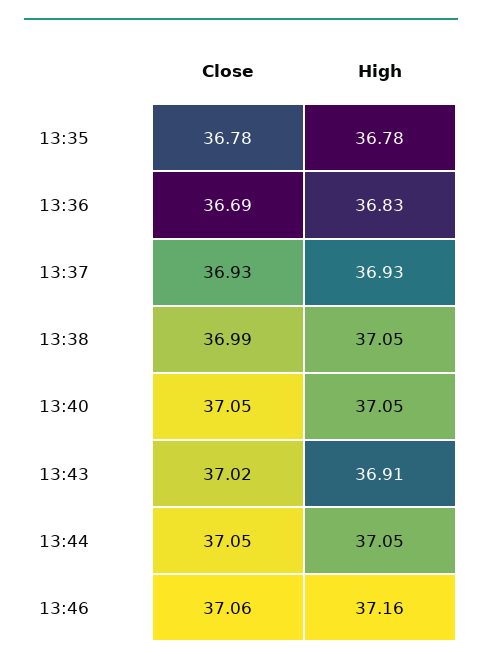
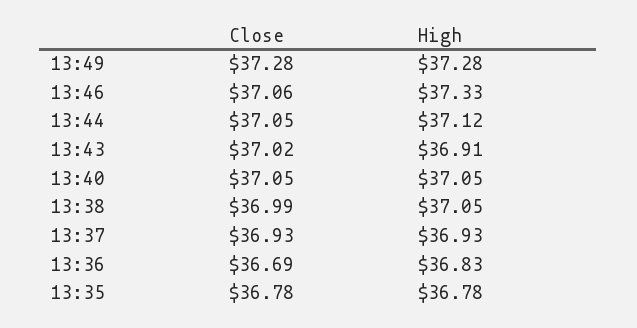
High, 13:44: 37.05 -> 37.12
High, 13:46: 37.16 -> 37.33
Close, 13:49: none -> 37.28
High, 13:49: none -> 37.28

